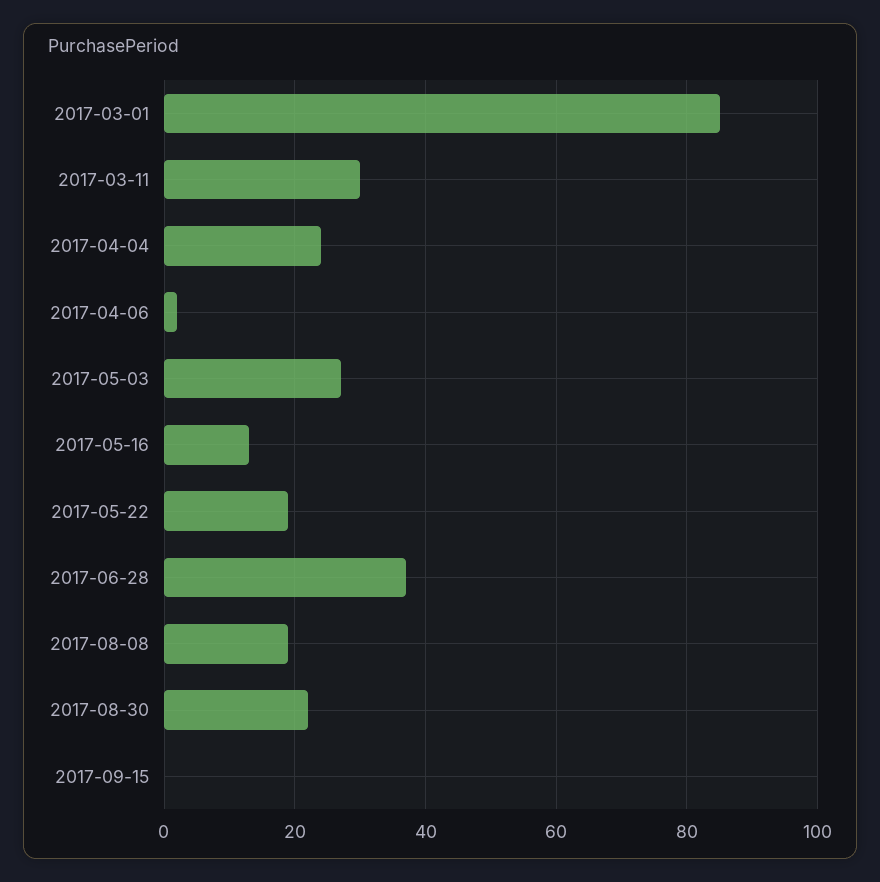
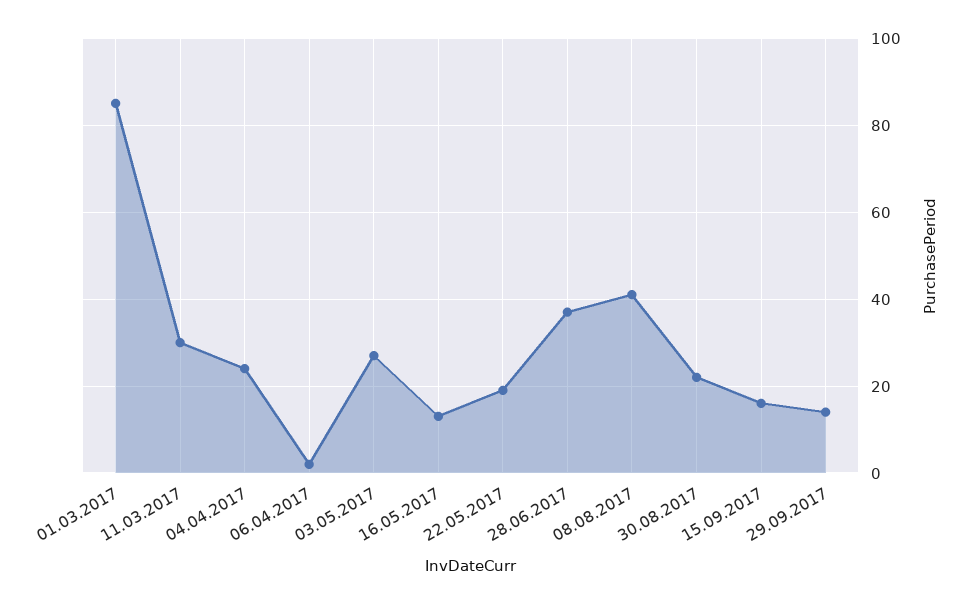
2017-08-08: 20 -> 40
2017-09-15: 0 -> 15
29.09.2017: none -> 15

